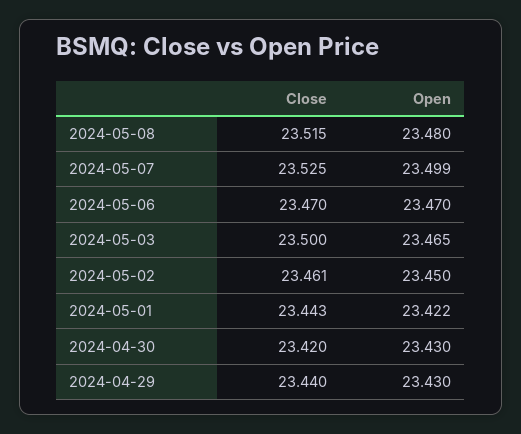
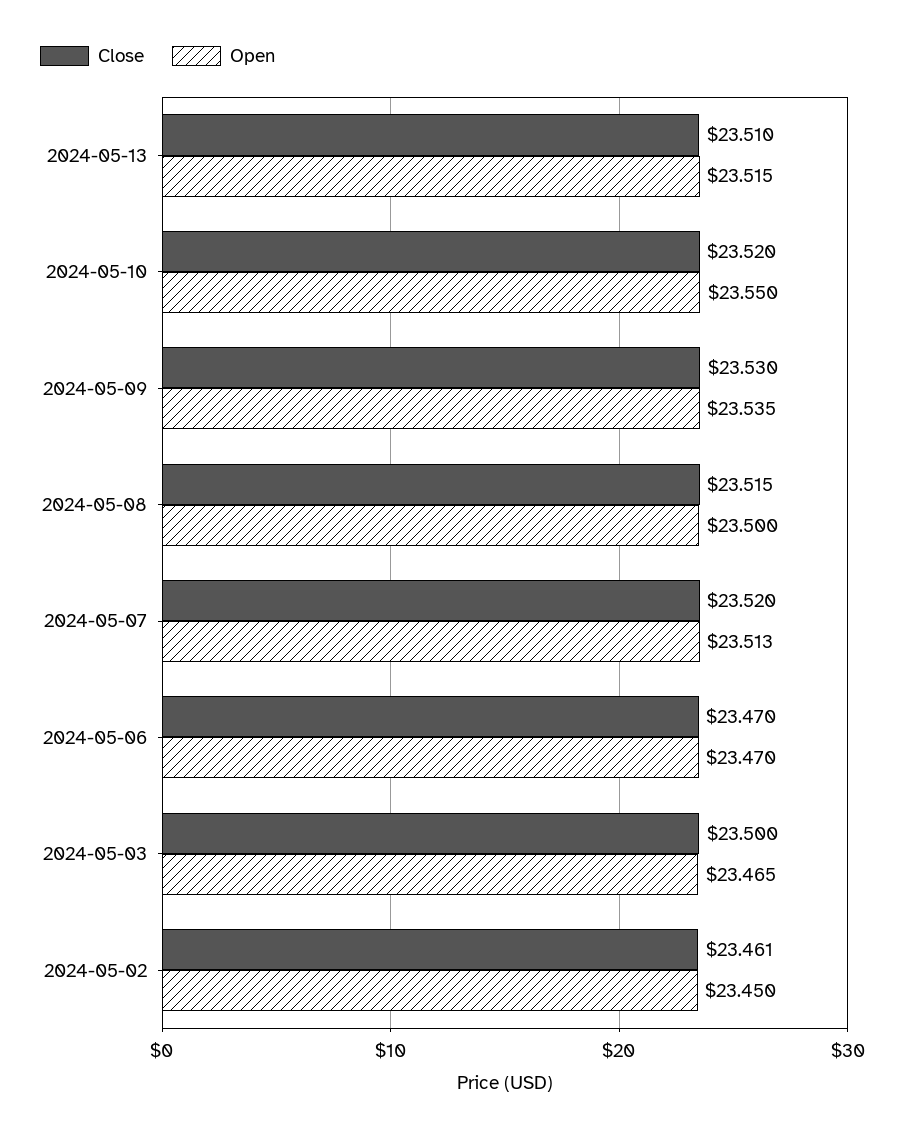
Open, 2024-05-08: 23.48 -> 23.5
Close, 2024-05-07: 23.525 -> 23.52
Open, 2024-05-07: 23.499 -> 23.513
Close, 2024-05-01: 23.443 -> none
Open, 2024-05-01: 23.422 -> none
Close, 2024-04-30: 23.42 -> none
Open, 2024-04-30: 23.43 -> none
Close, 2024-04-29: 23.44 -> none
Open, 2024-04-29: 23.43 -> none
Close, 2024-05-13: none -> 23.51
Open, 2024-05-13: none -> 23.515
Close, 2024-05-10: none -> 23.52
Open, 2024-05-10: none -> 23.55
Close, 2024-05-09: none -> 23.53
Open, 2024-05-09: none -> 23.535

